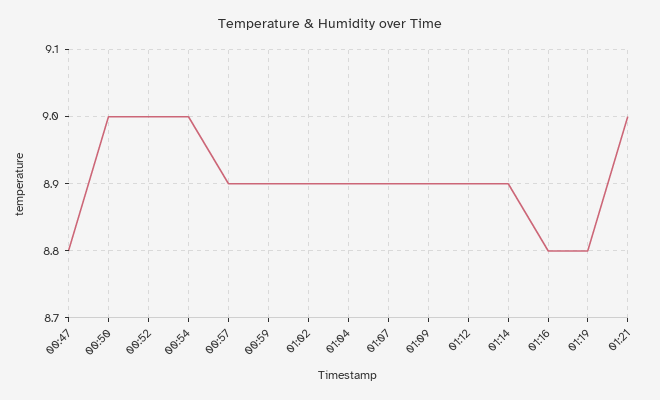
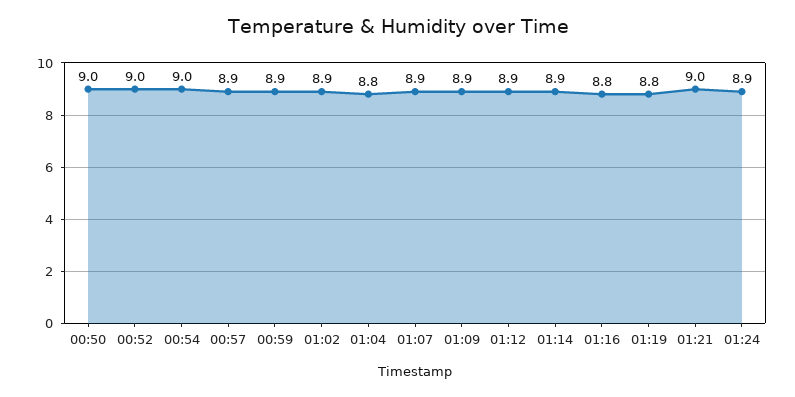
00:47: 8.8 -> none
01:04: 8.9 -> 8.8
01:24: none -> 8.9

